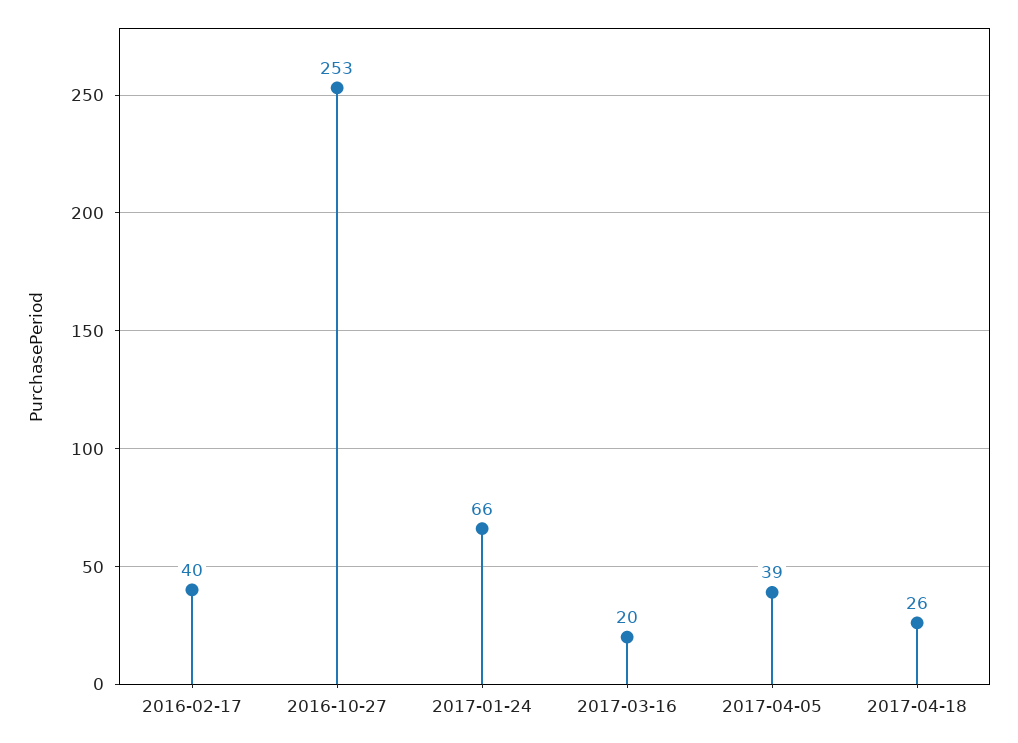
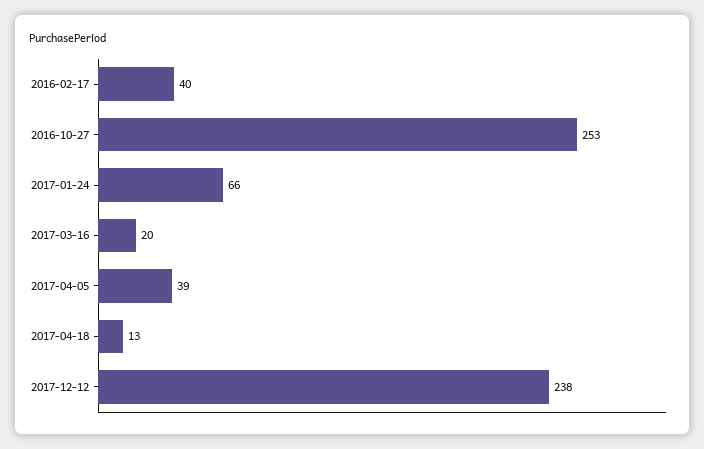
2017-04-18: 26 -> 13
2017-12-12: none -> 238

